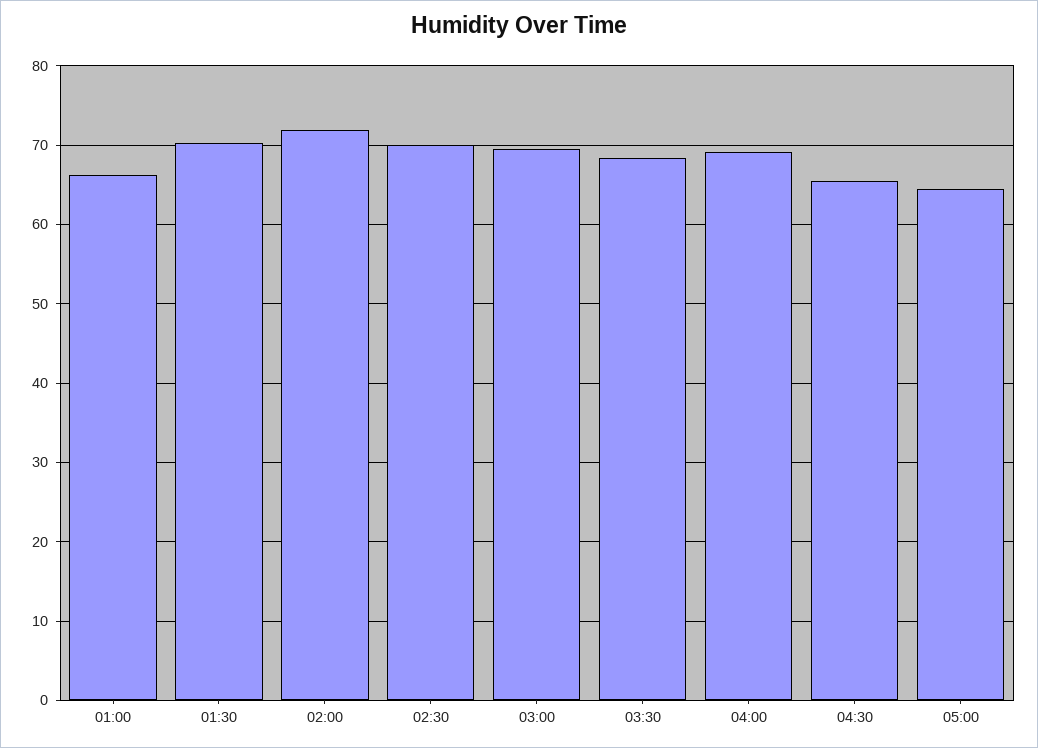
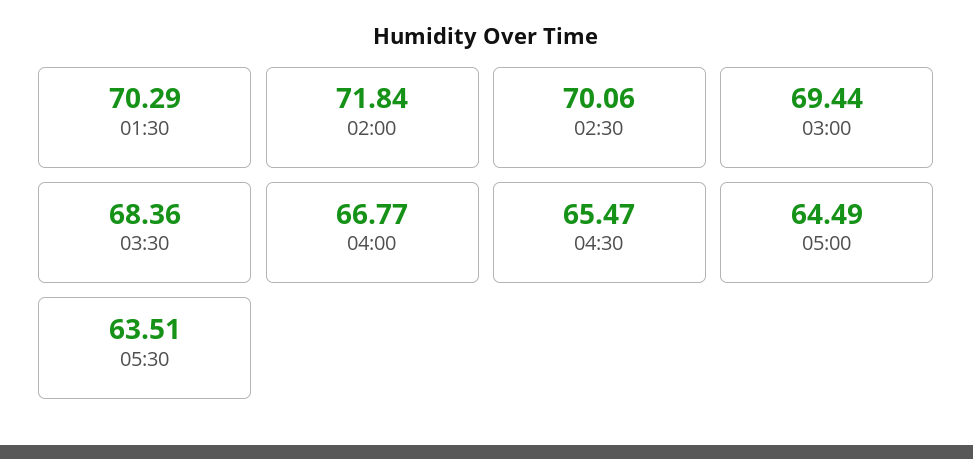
01:00: 66 -> none
04:00: 69 -> 66.77
05:30: none -> 63.51

